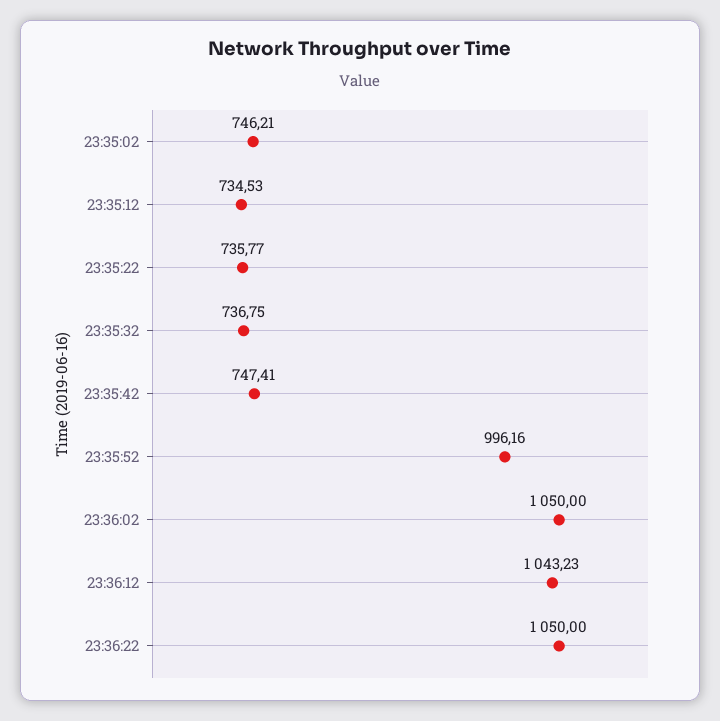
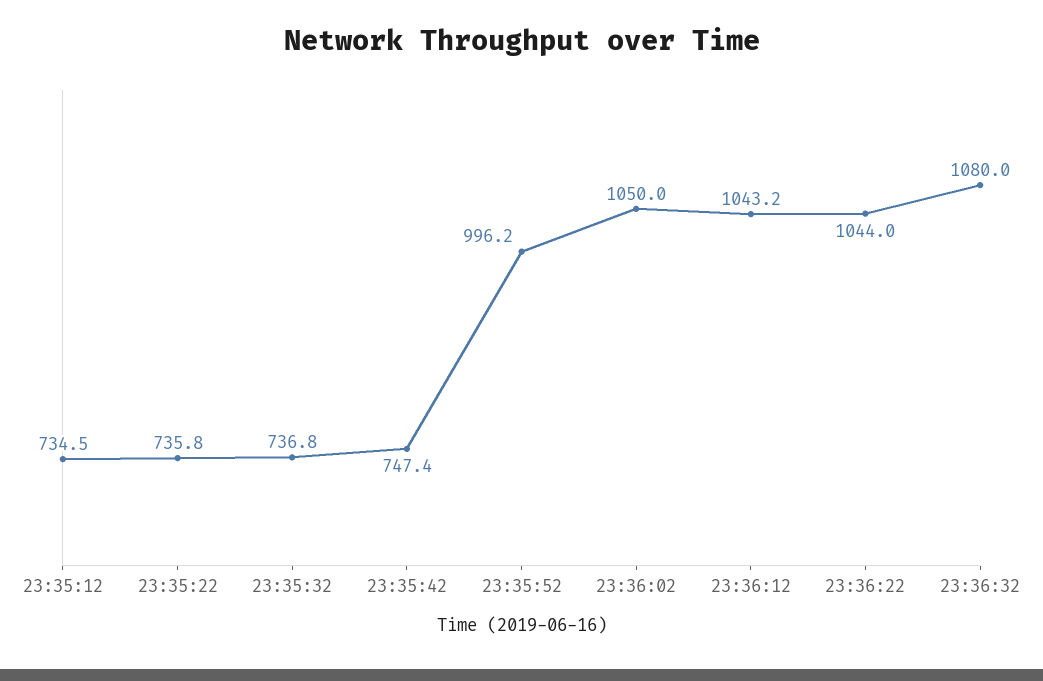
23:35:02: 746.21 -> none
23:36:22: 1050 -> 1044
23:36:32: none -> 1080

